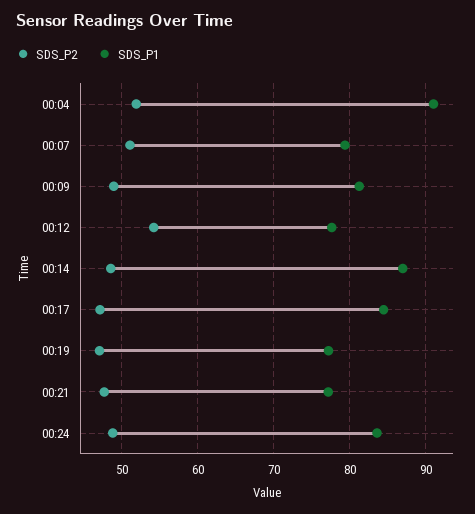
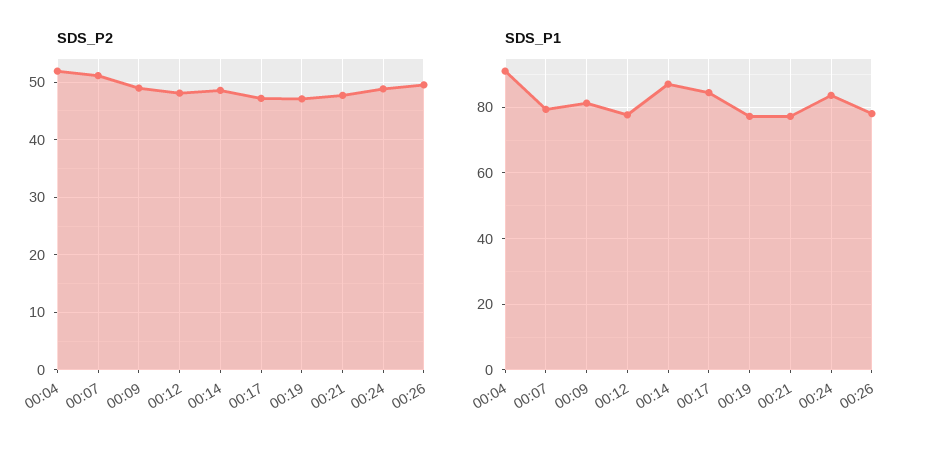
SDS_P2, 00:12: 54 -> 48
SDS_P2, 00:26: none -> 50
SDS_P1, 00:26: none -> 78

